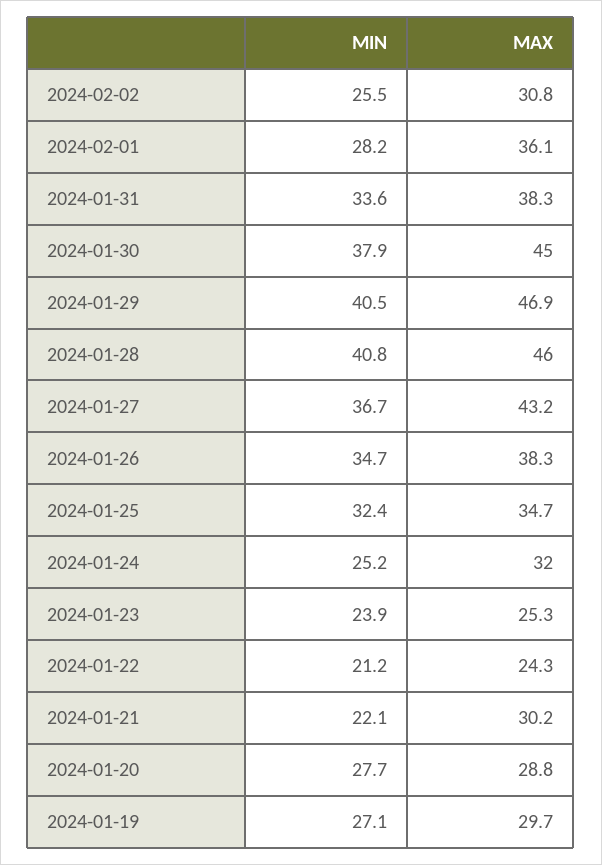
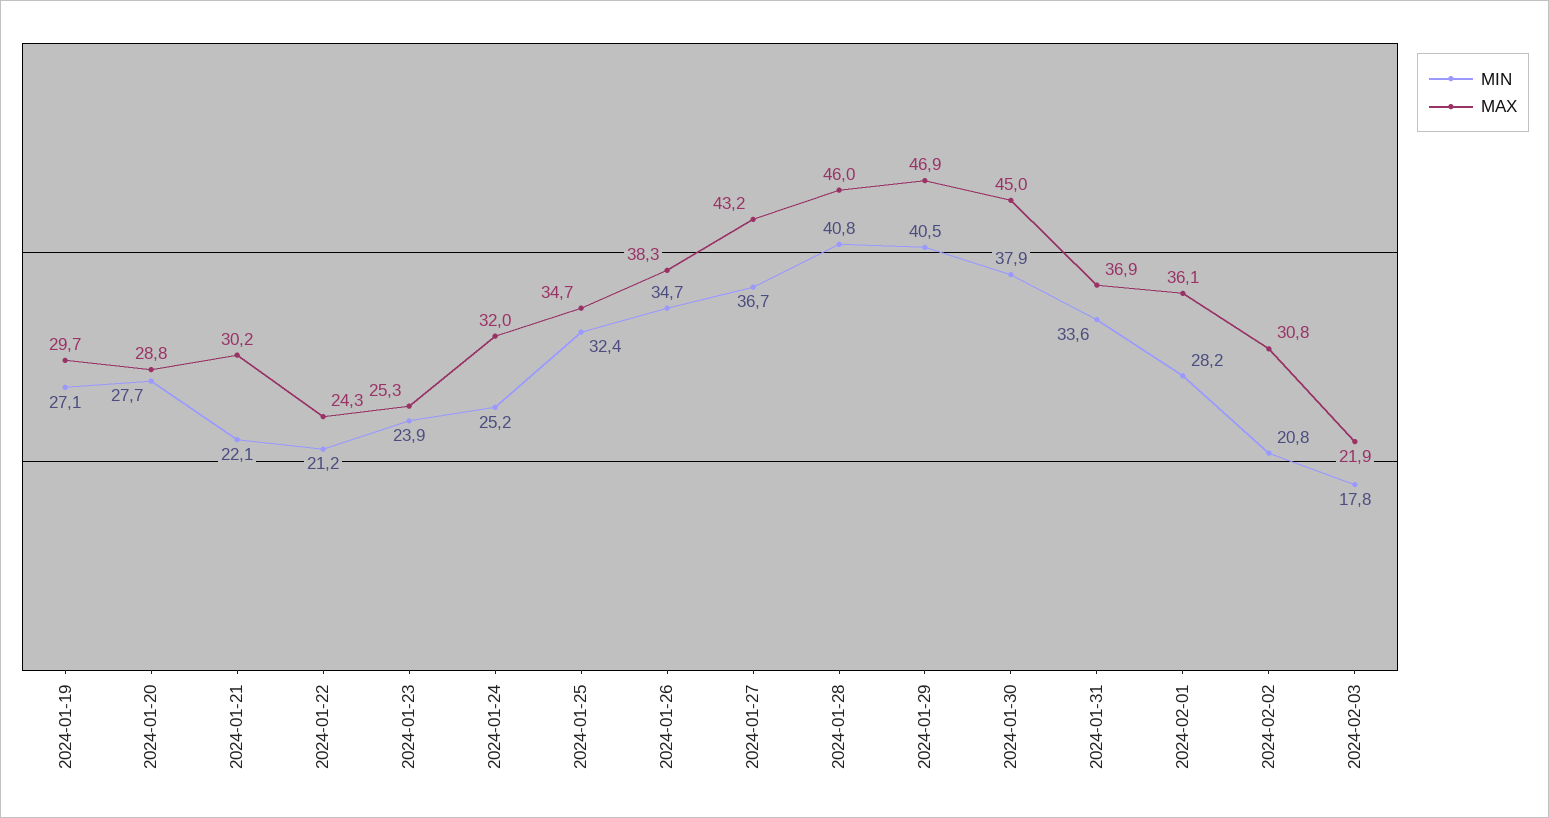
MIN, 2024-02-02: 25.5 -> 20.8
MAX, 2024-01-31: 38.3 -> 36.9
MIN, 2024-02-03: none -> 17.8
MAX, 2024-02-03: none -> 21.9

